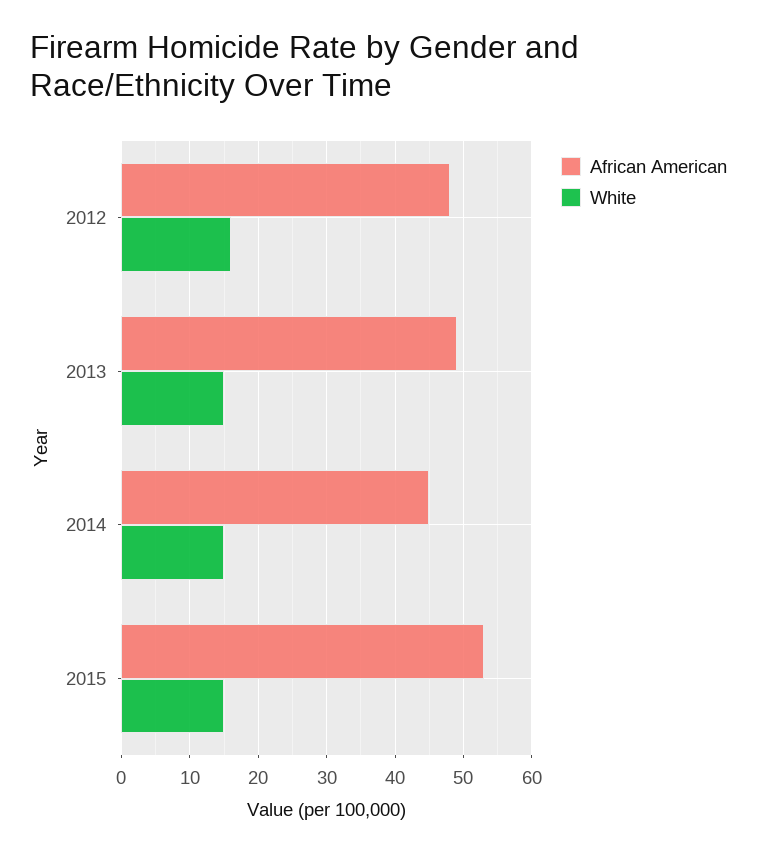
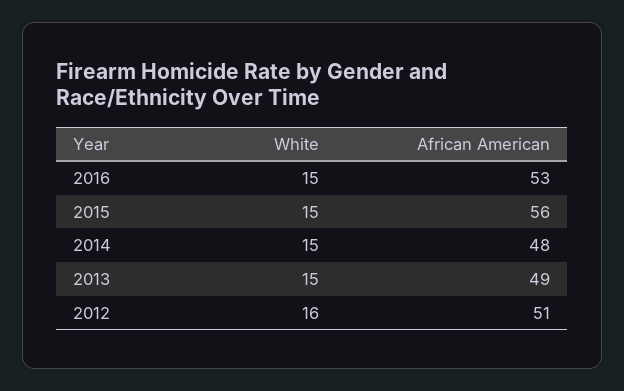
African American, 2012: 48 -> 51
African American, 2014: 45 -> 48
African American, 2015: 53 -> 56
White, 2016: none -> 15
African American, 2016: none -> 53

